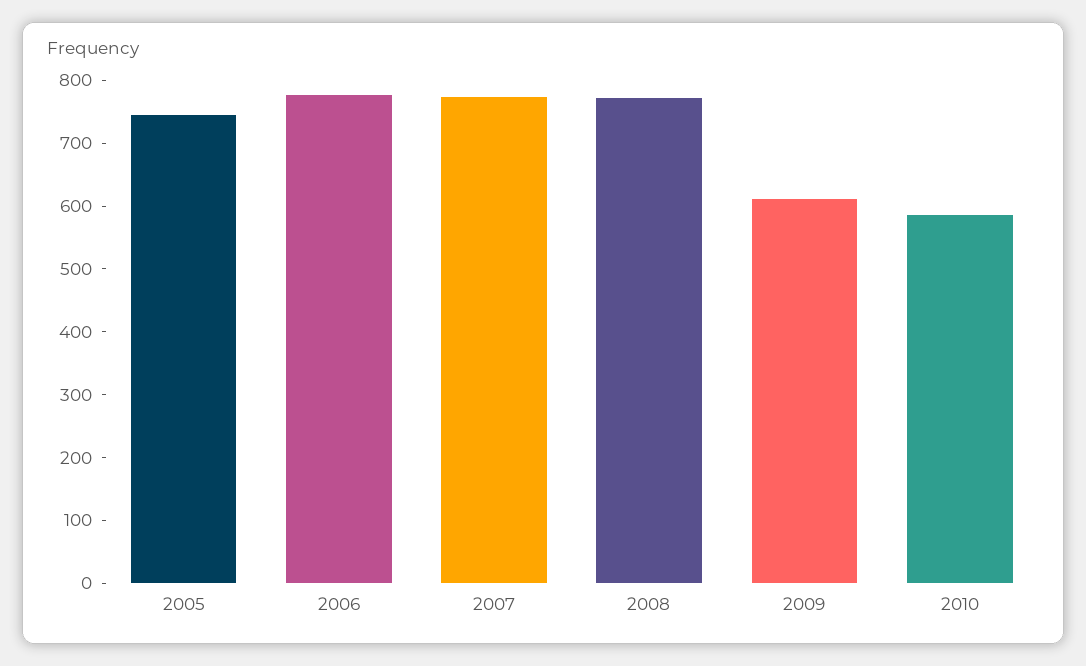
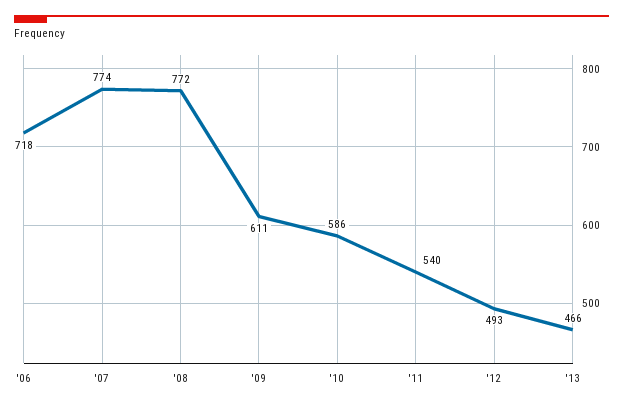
2005: 740 -> none
2006: 780 -> 718
'11: none -> 540
'12: none -> 493
'13: none -> 466

